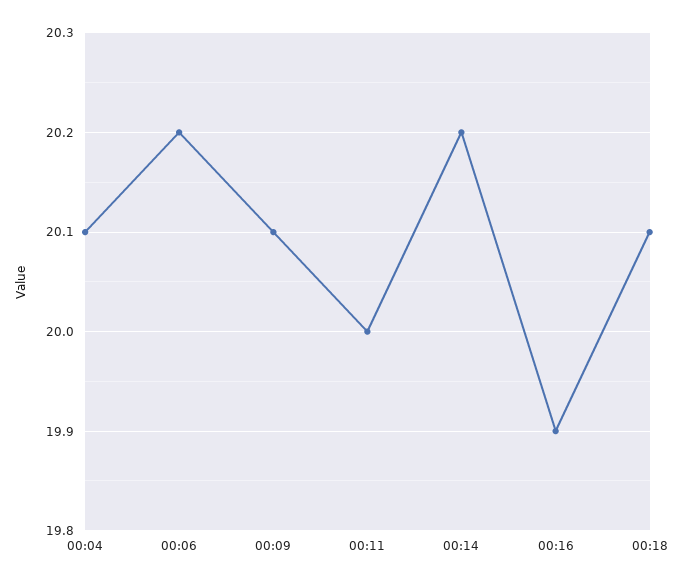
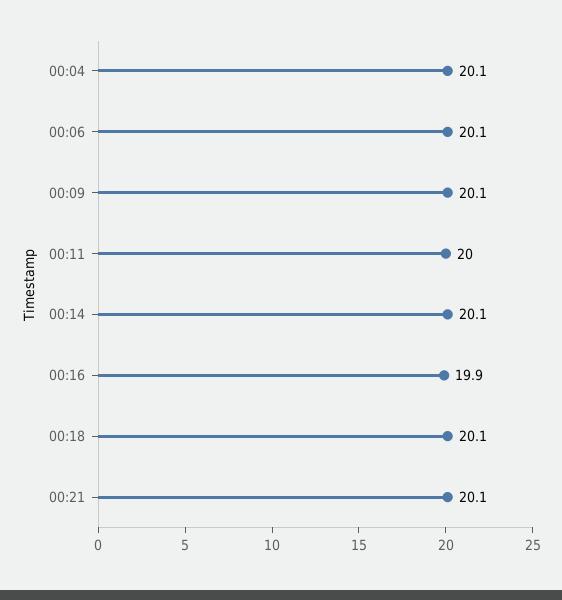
00:06: 20.2 -> 20.1
00:14: 20.2 -> 20.1
00:21: none -> 20.1

